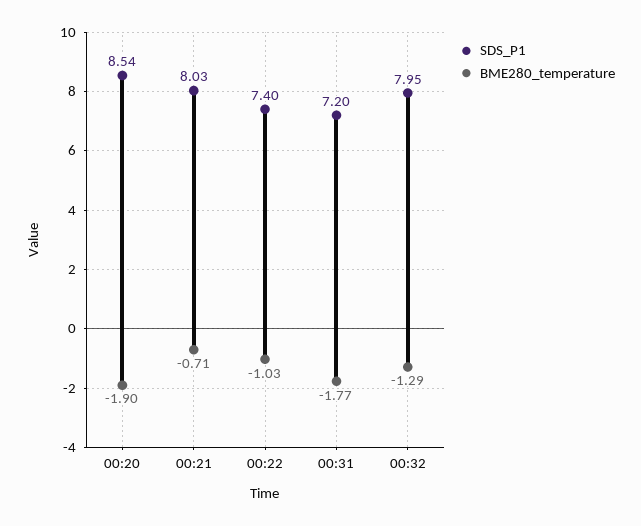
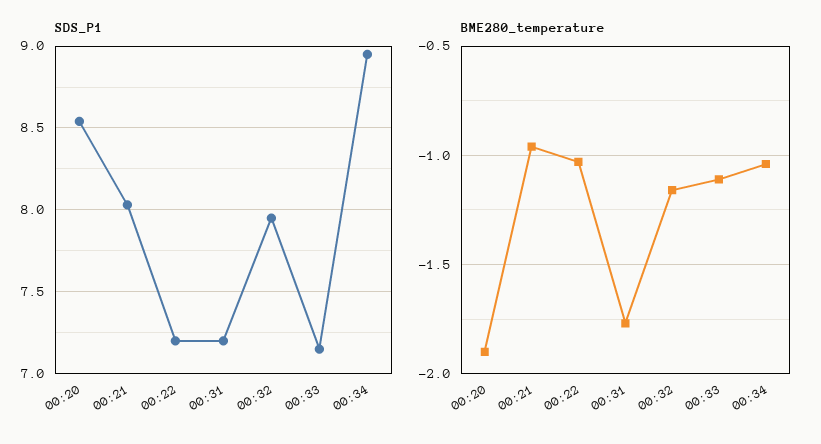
BME280_temperature, 00:21: -0.71 -> -0.95
SDS_P1, 00:22: 7.4 -> 7.2
BME280_temperature, 00:32: -1.29 -> -1.15
SDS_P1, 00:33: none -> 7.15
SDS_P1, 00:34: none -> 8.95
BME280_temperature, 00:33: none -> -1.1
BME280_temperature, 00:34: none -> -1.05

